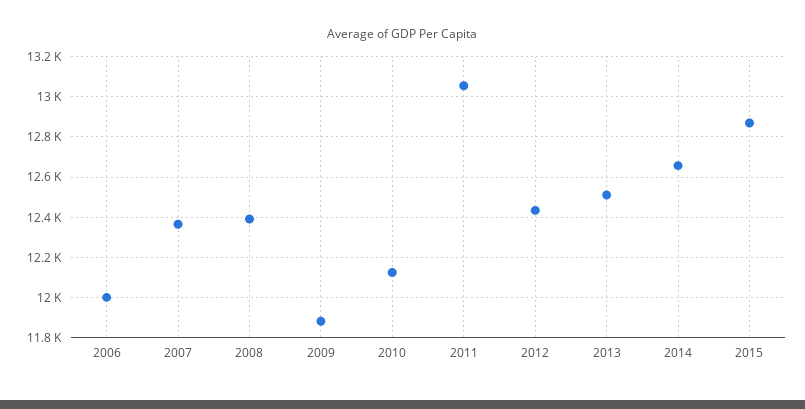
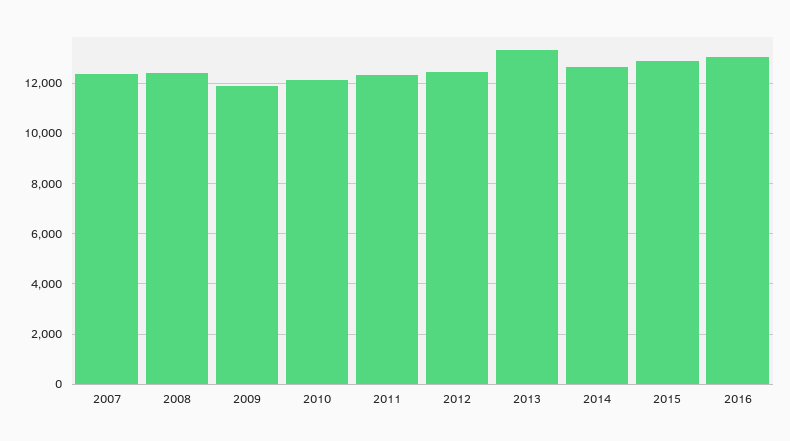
2006: 12000 -> none
2011: 13050 -> 12250
2013: 12500 -> 13250
2016: none -> 13000

